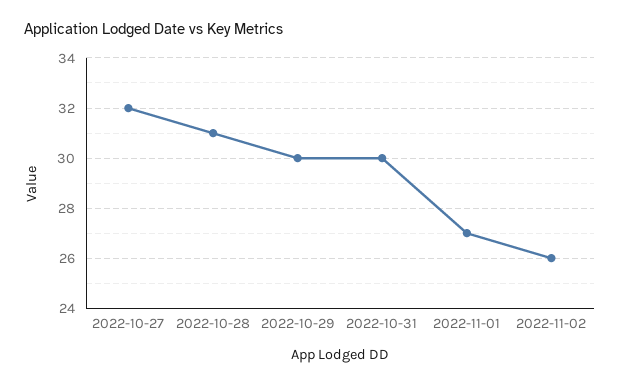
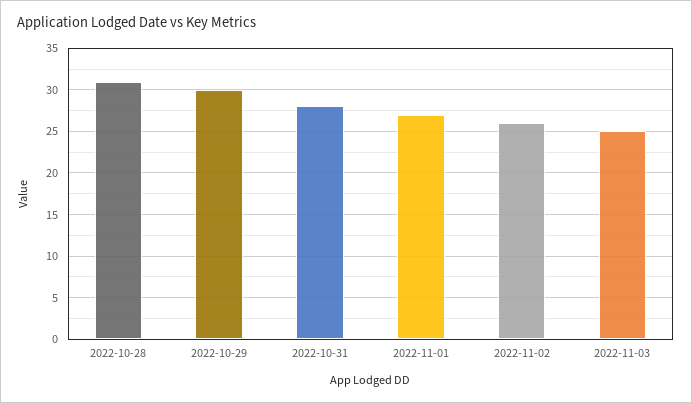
2022-10-27: 32 -> none
2022-10-31: 30 -> 28
2022-11-03: none -> 25

